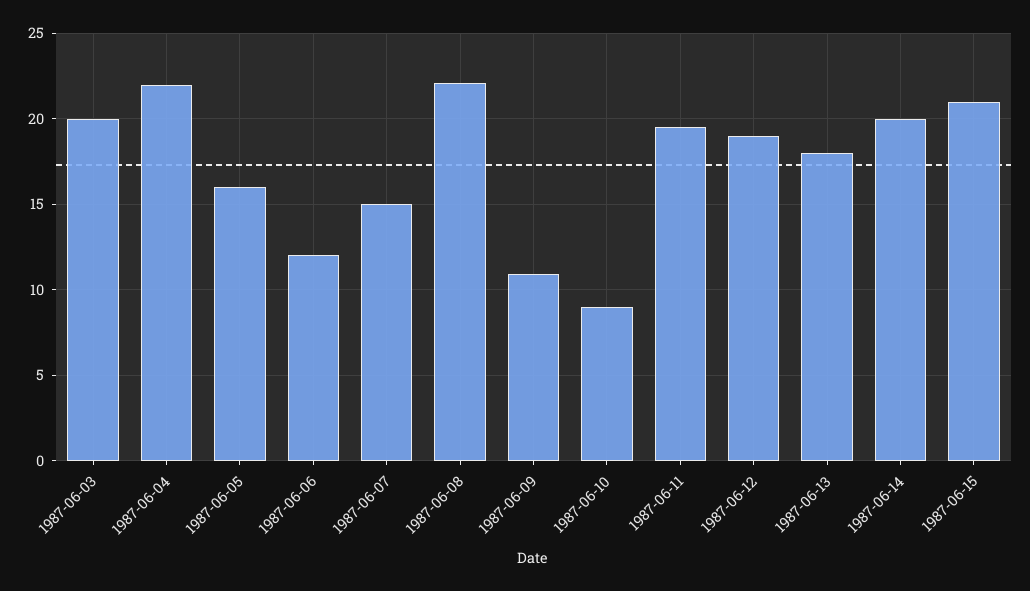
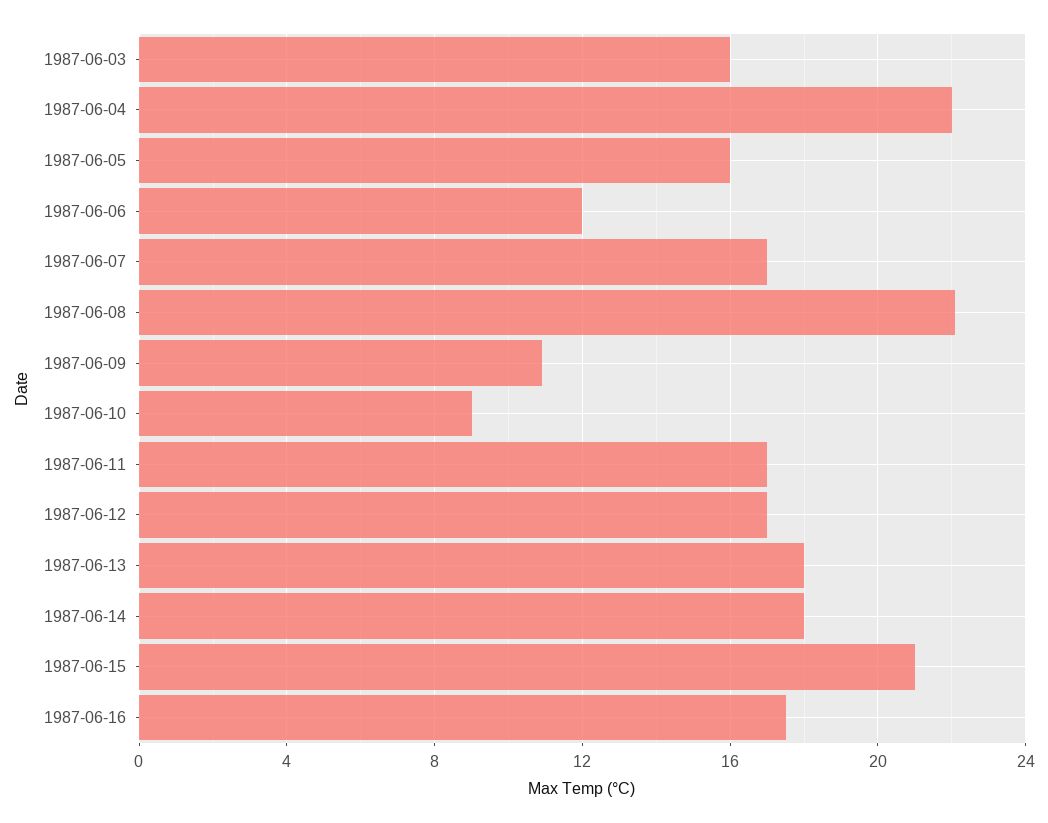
1987-06-03: 20 -> 16
1987-06-07: 15 -> 17
1987-06-11: 19.5 -> 17
1987-06-12: 19 -> 17
1987-06-14: 20 -> 18
1987-06-16: none -> 17.5

